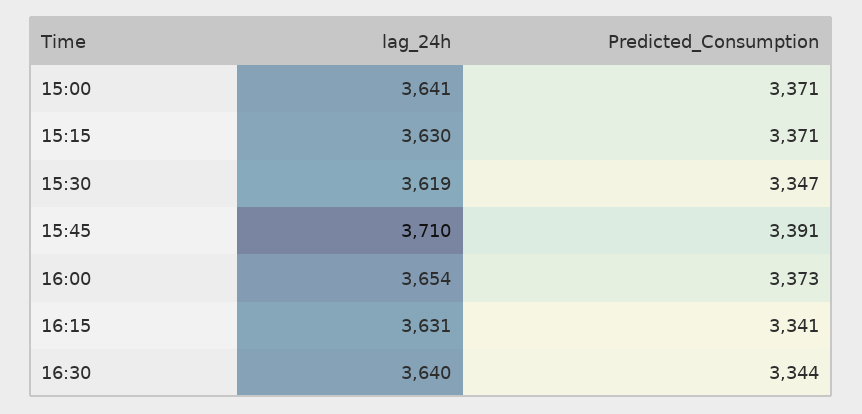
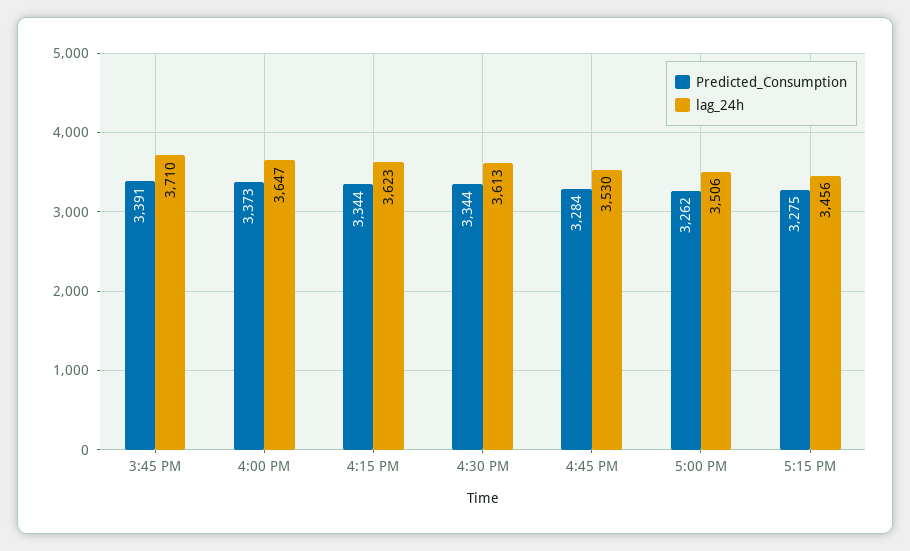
lag_24h, 15:00: 3641 -> none
Predicted_Consumption, 15:00: 3371 -> none
lag_24h, 15:15: 3630 -> none
Predicted_Consumption, 15:15: 3371 -> none
lag_24h, 15:30: 3619 -> none
Predicted_Consumption, 15:30: 3347 -> none
lag_24h, 16:00: 3654 -> 3647
lag_24h, 16:15: 3631 -> 3623
Predicted_Consumption, 16:15: 3341 -> 3344
lag_24h, 16:30: 3640 -> 3613
Predicted_Consumption, 4:45 PM: none -> 3284
lag_24h, 4:45 PM: none -> 3530
Predicted_Consumption, 5:00 PM: none -> 3262
lag_24h, 5:00 PM: none -> 3506
Predicted_Consumption, 5:15 PM: none -> 3275
lag_24h, 5:15 PM: none -> 3456

